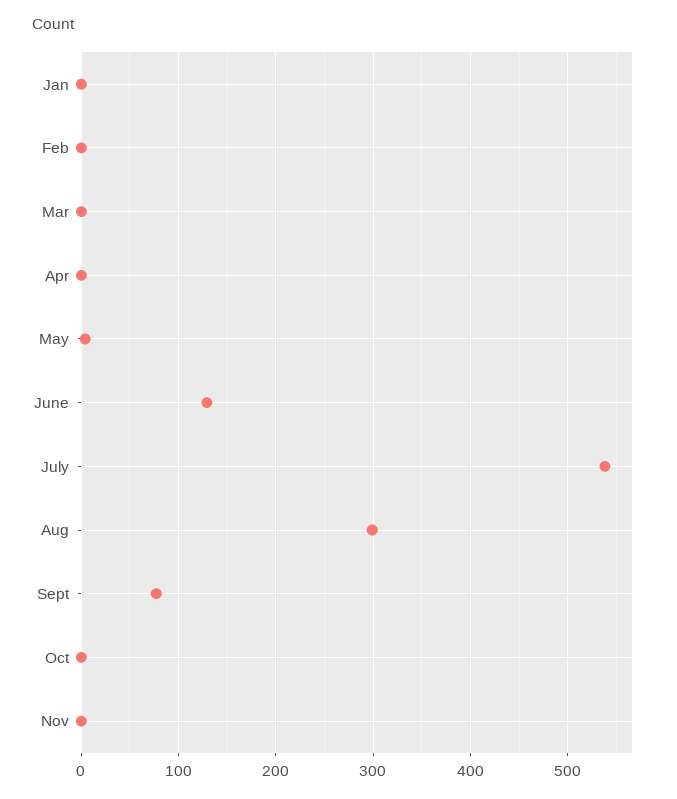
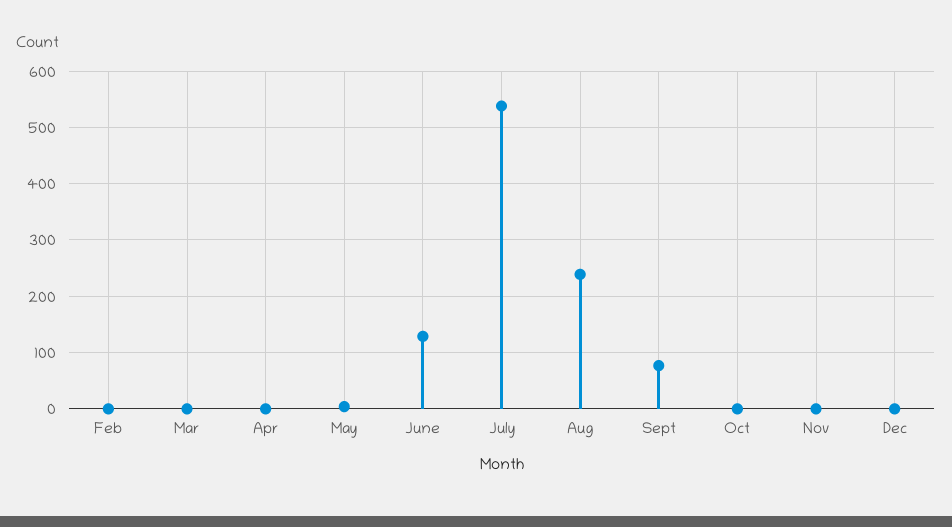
Jan: 0 -> none
Aug: 300 -> 240
Dec: none -> 0

